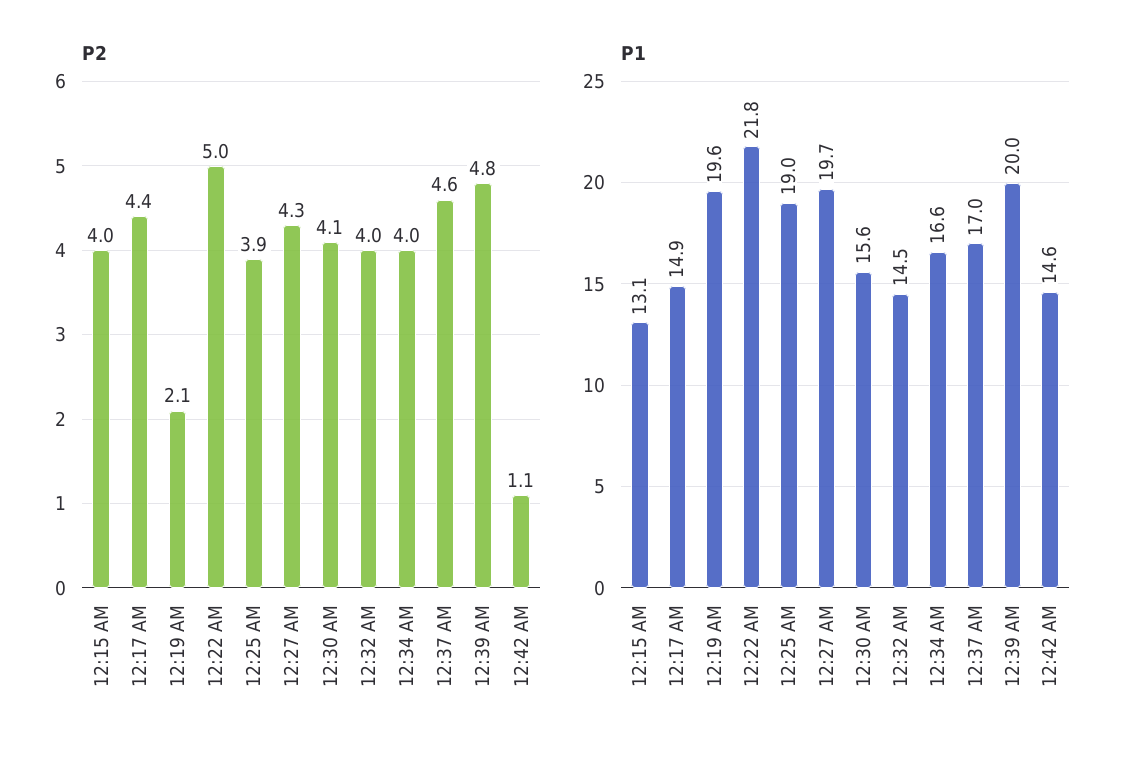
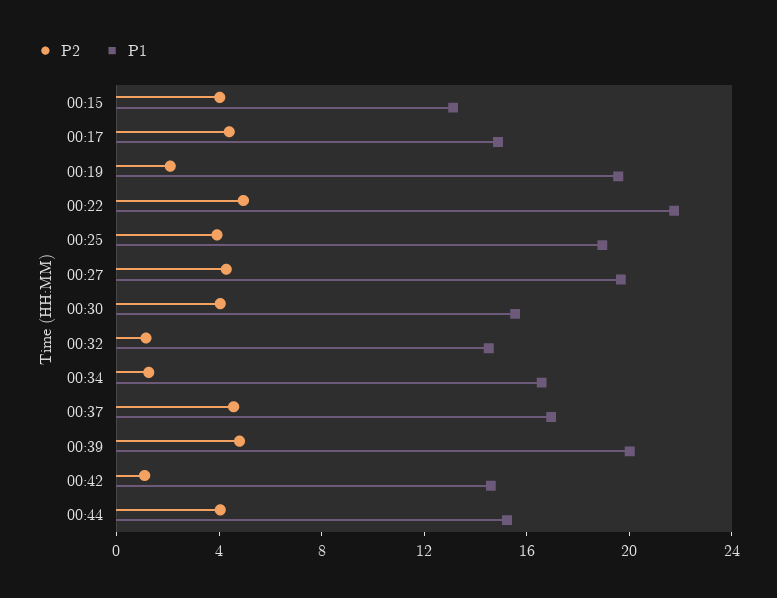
P2, 12:32 AM: 4 -> 1
P2, 12:34 AM: 4 -> 1
P2, 00:44: none -> 4
P1, 00:44: none -> 15

